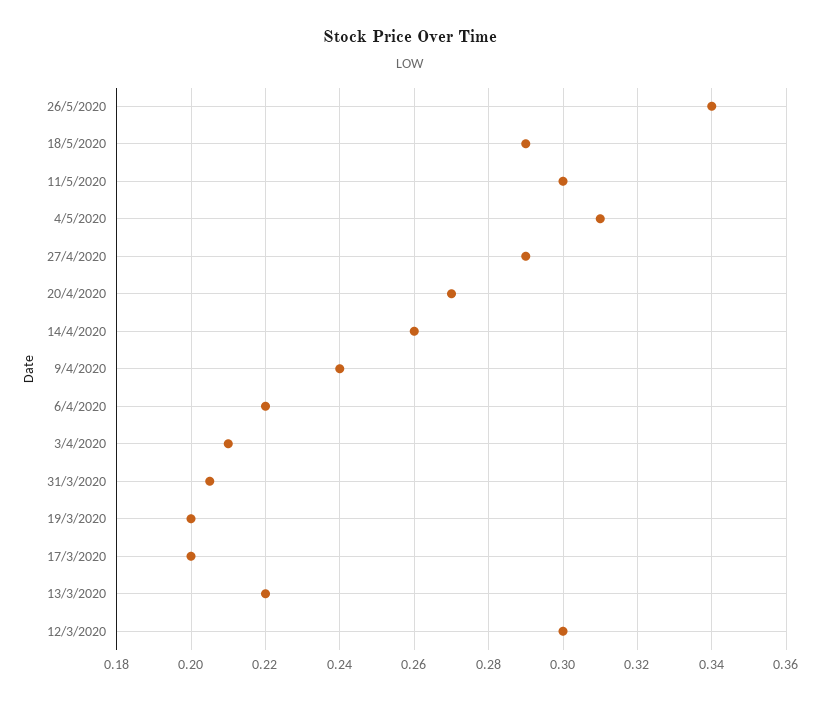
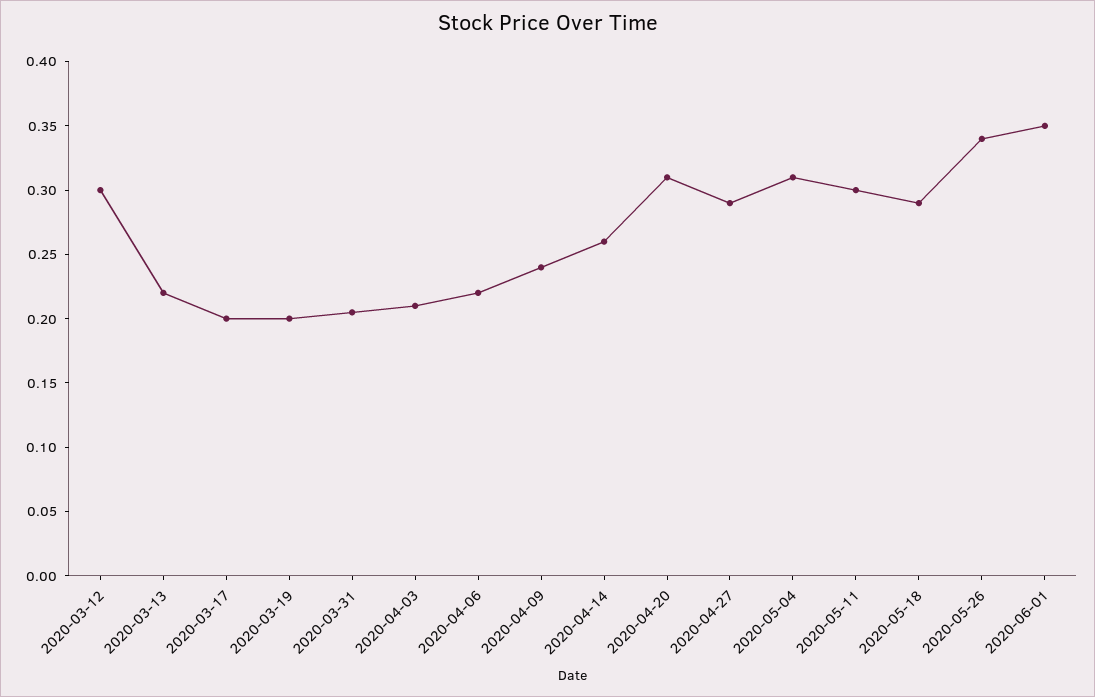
20/4/2020: 0.27 -> 0.31
2020-06-01: none -> 0.35

